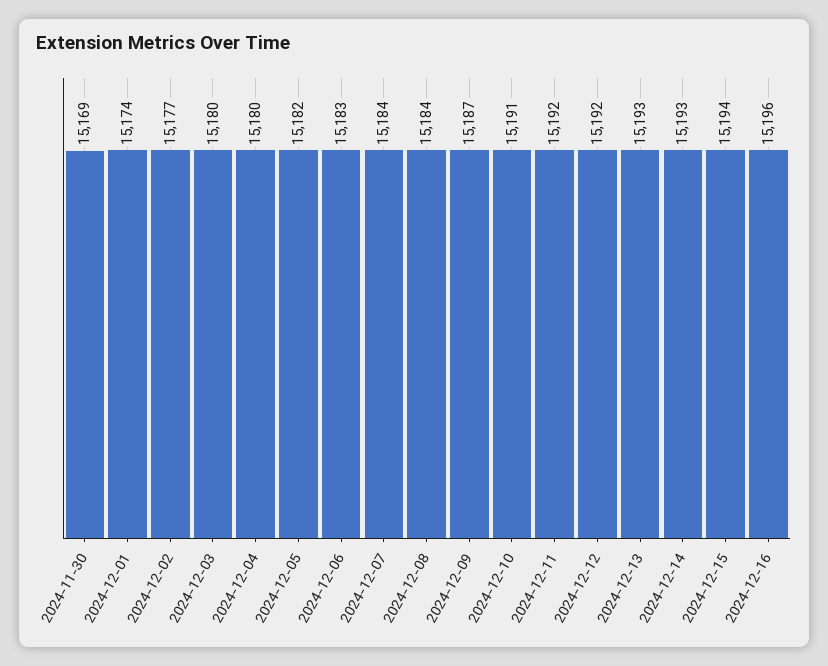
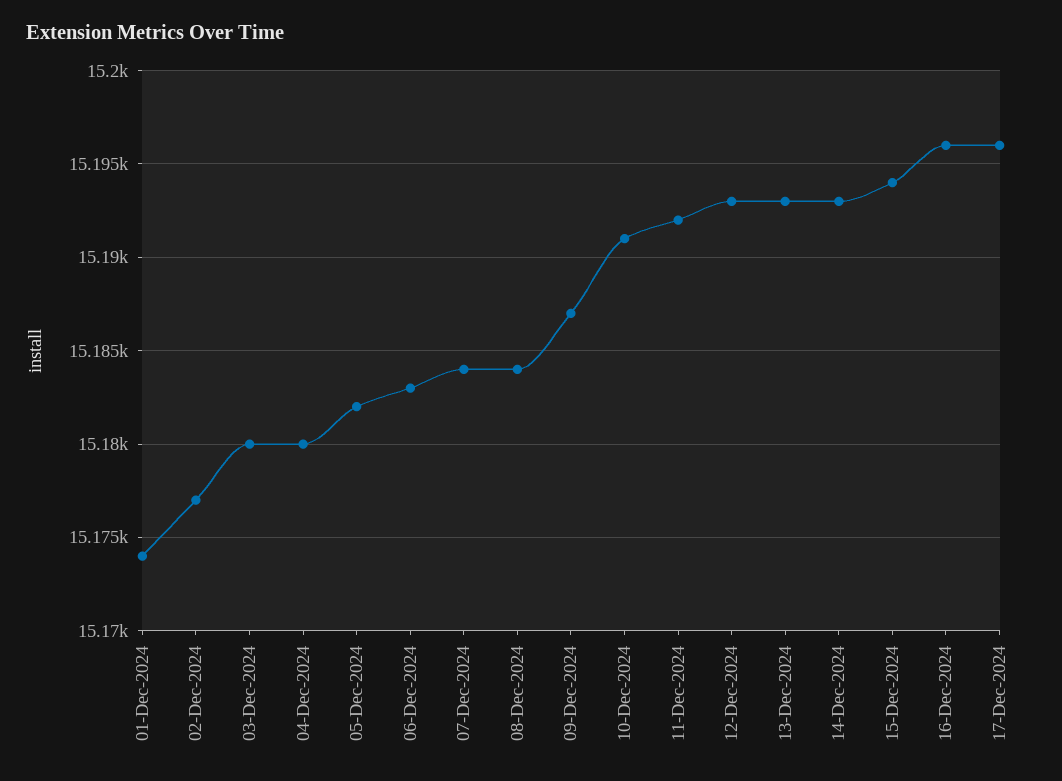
2024-11-30: 15169 -> none
2024-12-12: 15192 -> 15193
17-Dec-2024: none -> 15196

